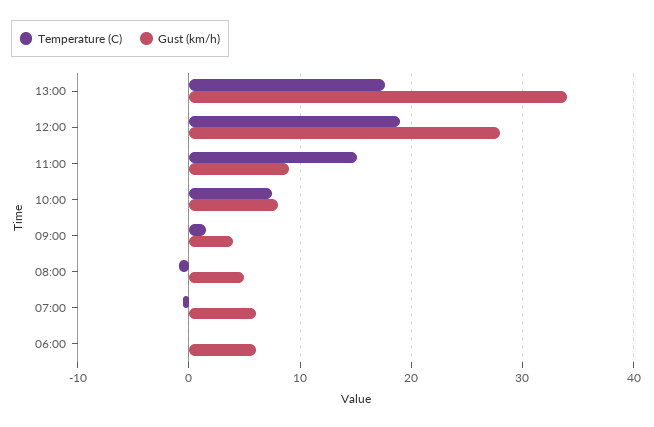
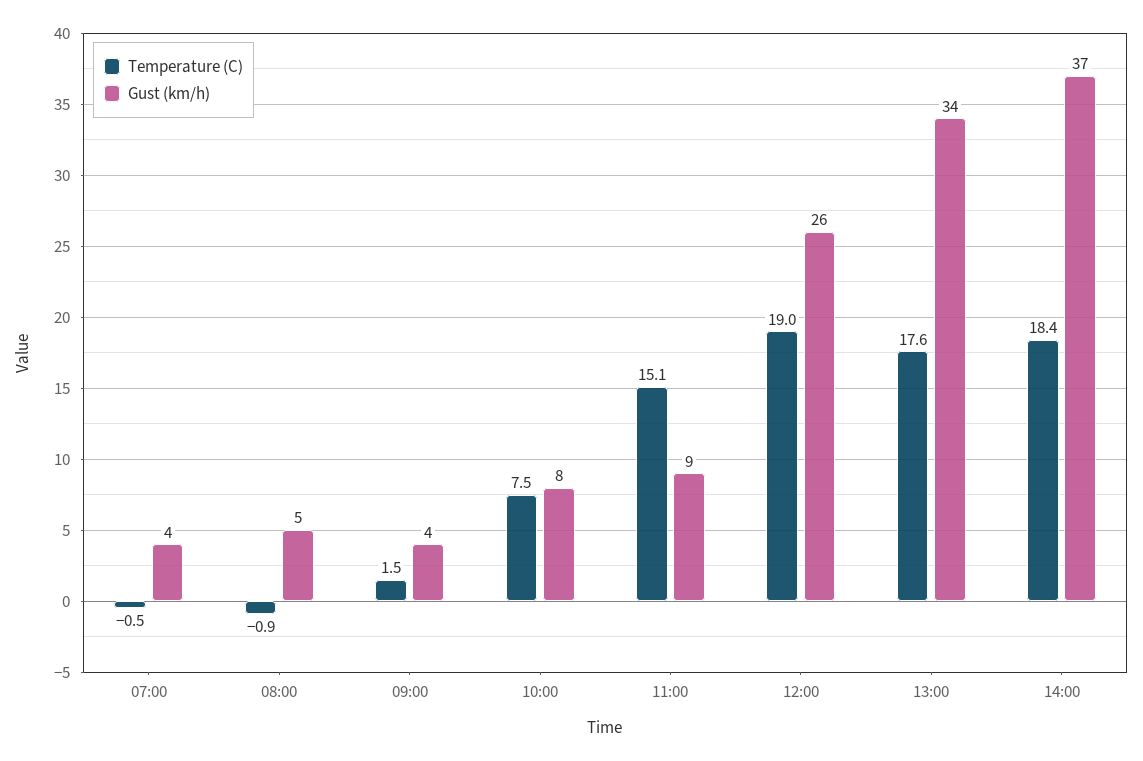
Gust (km/h), 12:00: 28 -> 26
Gust (km/h), 07:00: 6 -> 4
Temperature (C), 06:00: 0 -> none
Gust (km/h), 06:00: 6 -> none
Temperature (C), 14:00: none -> 18.4
Gust (km/h), 14:00: none -> 37

